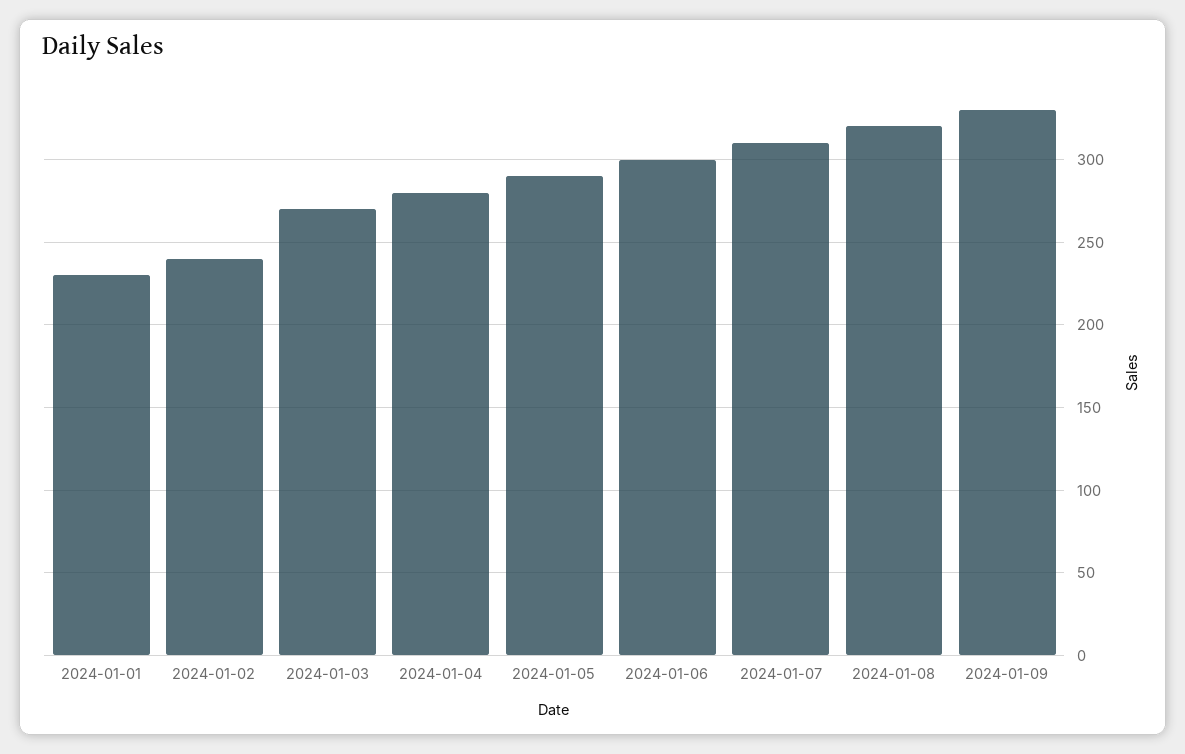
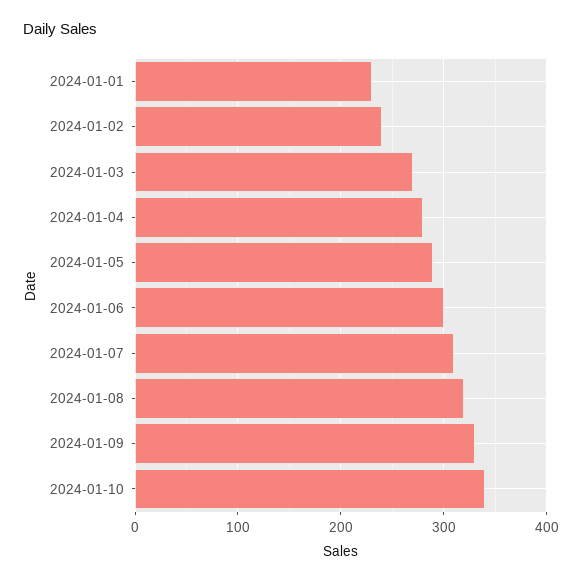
2024-01-10: none -> 340

